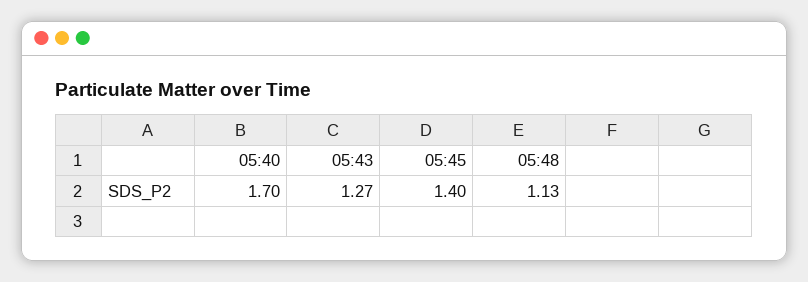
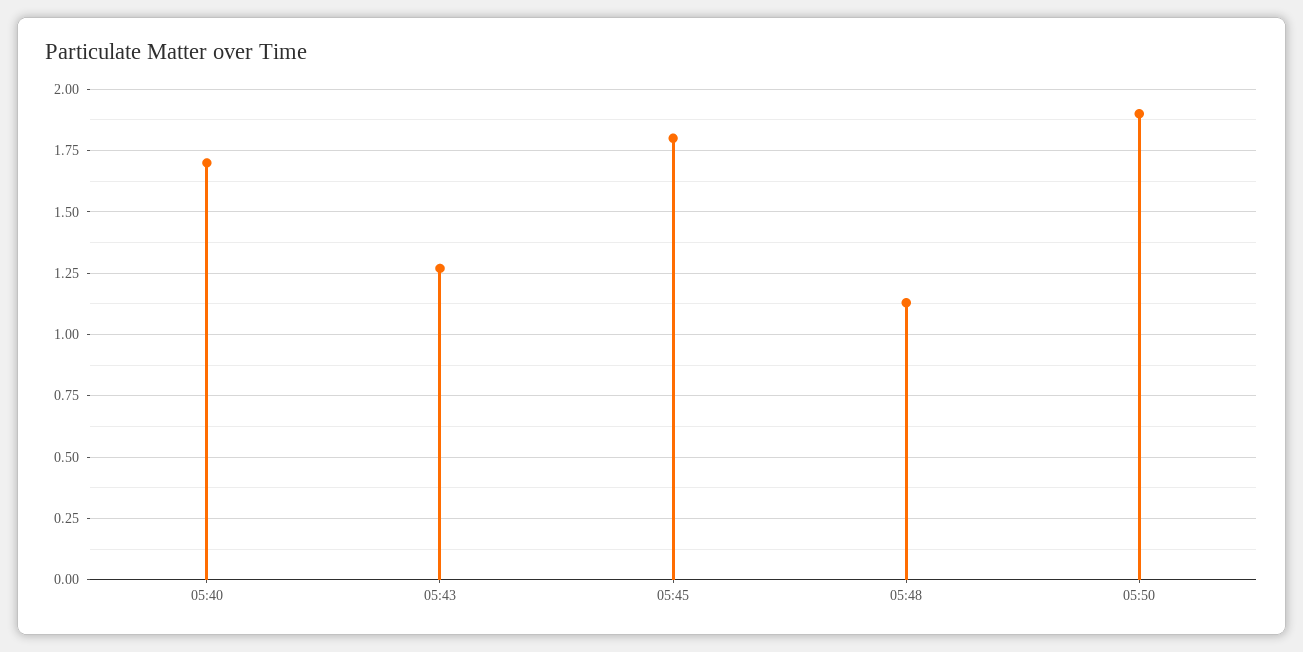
05:45: 1.4 -> 1.8
05:50: none -> 1.9

